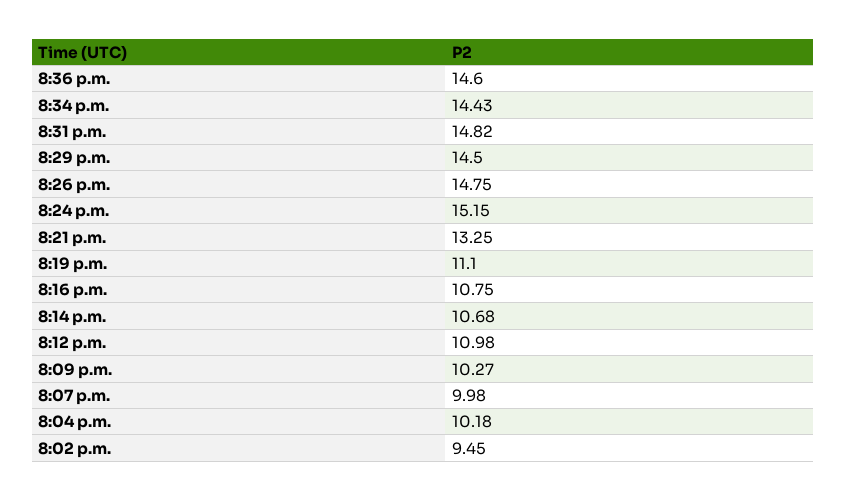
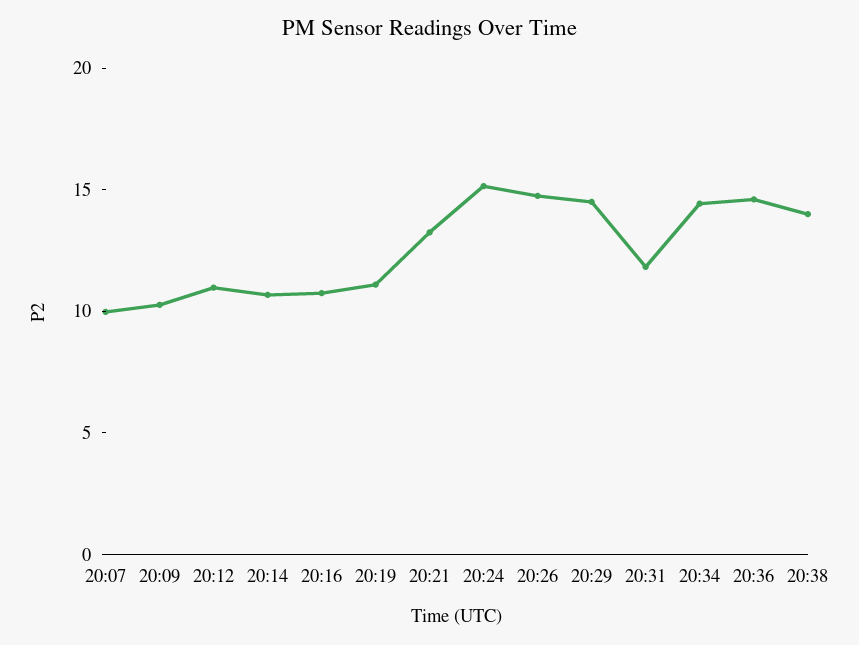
8:31 p.m.: 14.82 -> 12
8:04 p.m.: 10.18 -> none
8:02 p.m.: 9.45 -> none
20:38: none -> 14

